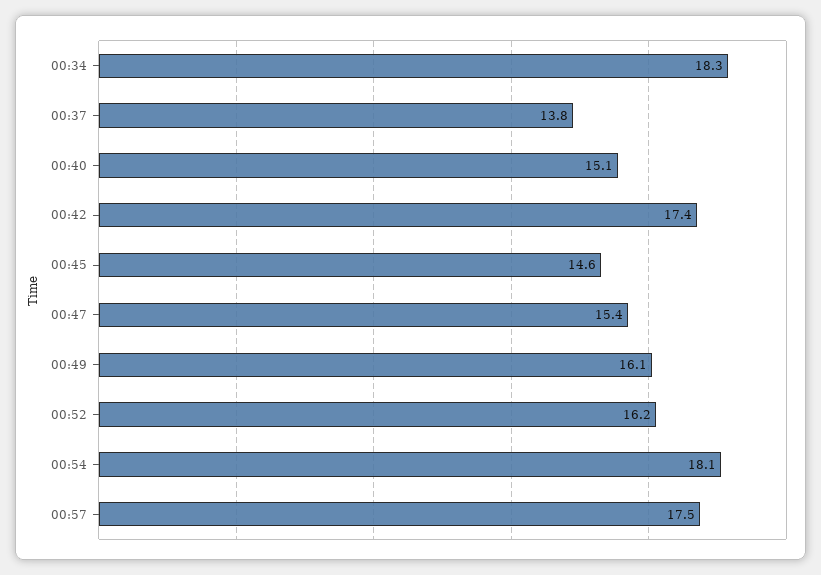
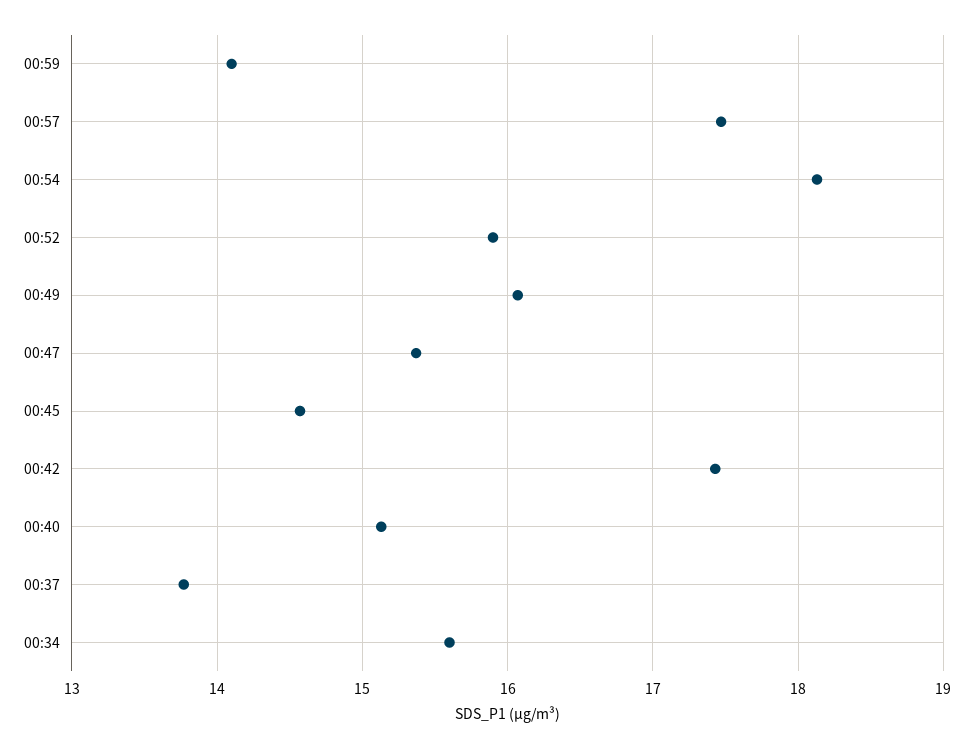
00:34: 18.3 -> 15.6
00:52: 16.2 -> 15.9
00:59: none -> 14.1

